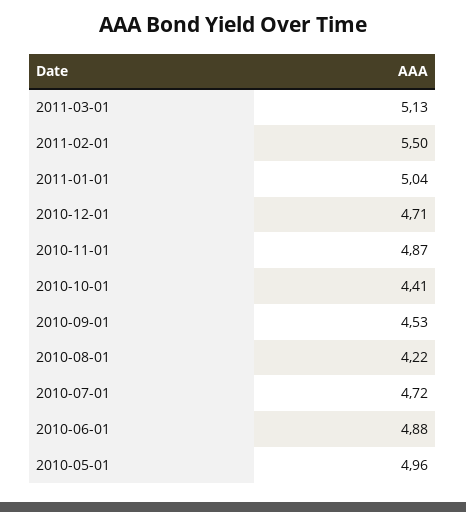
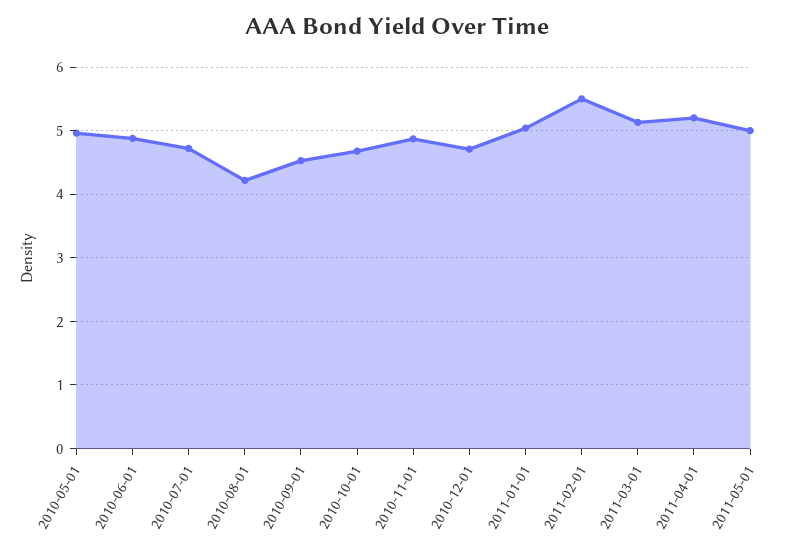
2010-10-01: 4.41 -> 4.7
2011-04-01: none -> 5.2
2011-05-01: none -> 5

